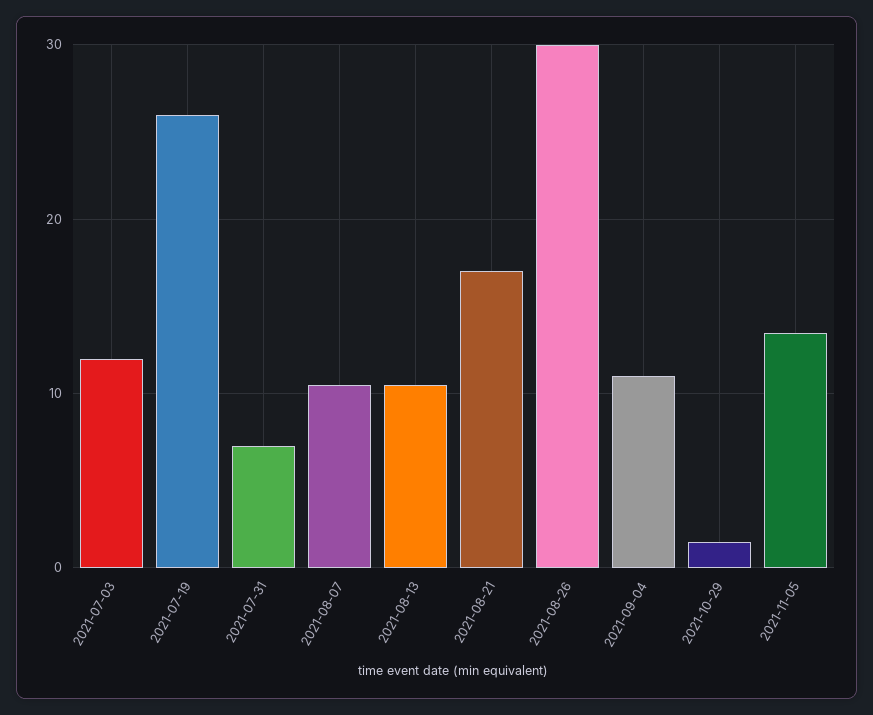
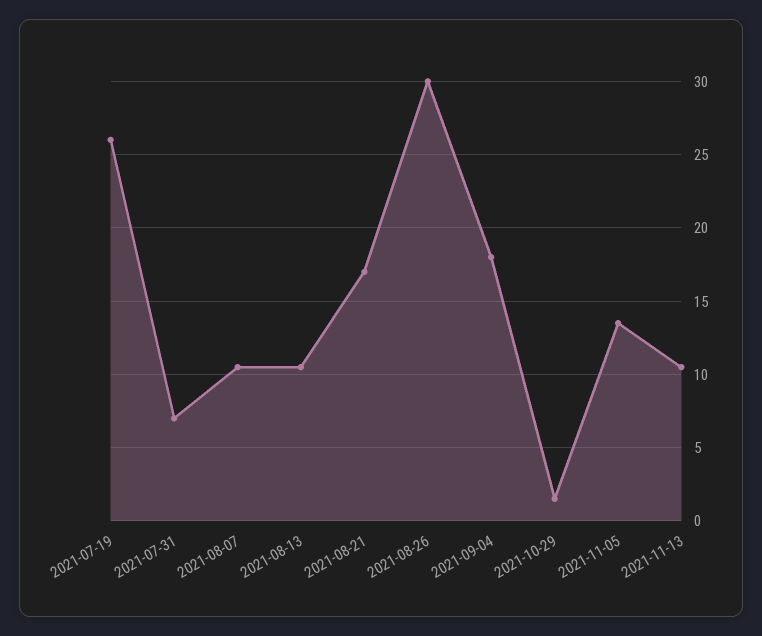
2021-07-03: 12 -> none
2021-09-04: 11 -> 18
2021-11-13: none -> 10.5

